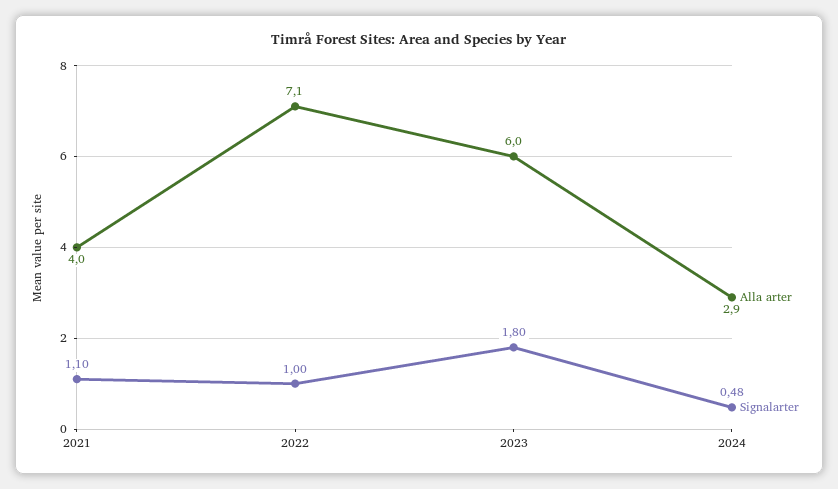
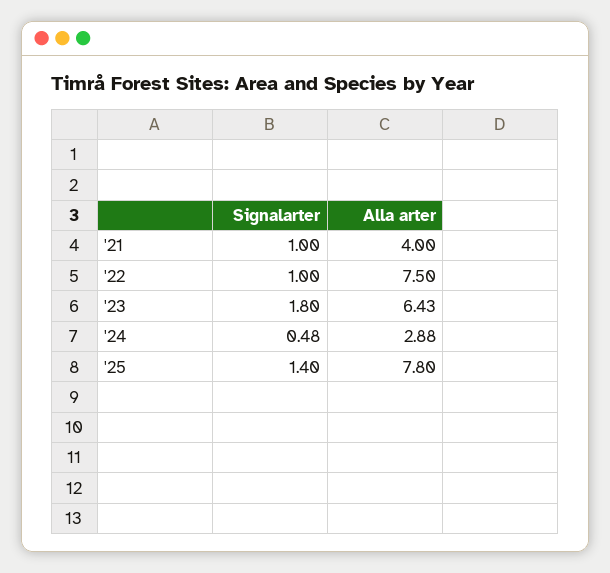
Signalarter, 2021: 1.1 -> 1
Alla arter, 2022: 7.1 -> 7.5
Alla arter, 2023: 6 -> 6.43
Signalarter, '25: none -> 1.4
Alla arter, '25: none -> 7.8

